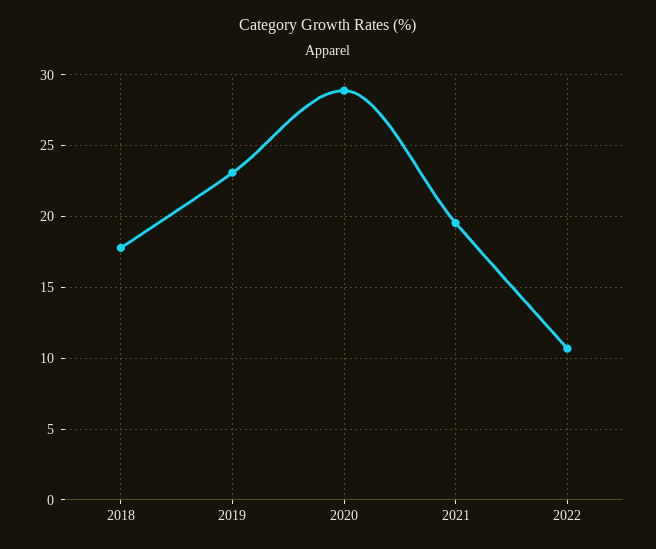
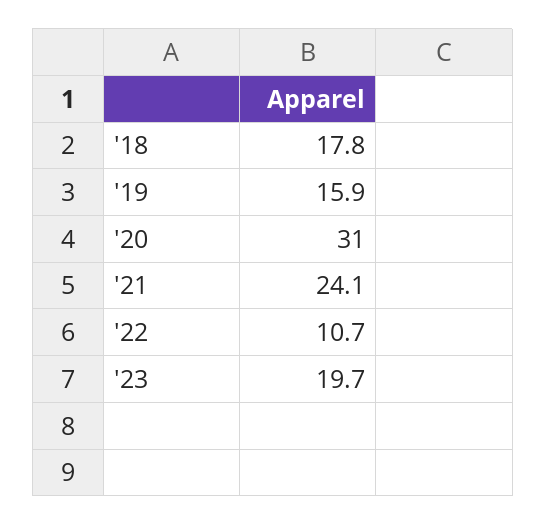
2019: 23 -> 15.9
2020: 29 -> 31
2021: 19.5 -> 24.1
'23: none -> 19.7

